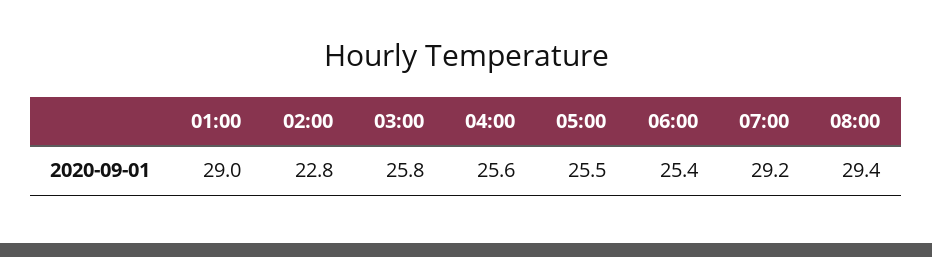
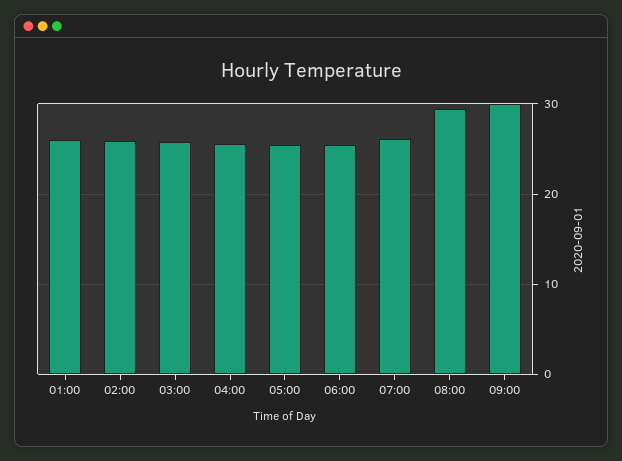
01:00: 29 -> 26
02:00: 22.8 -> 26
07:00: 29.2 -> 26
09:00: none -> 30

